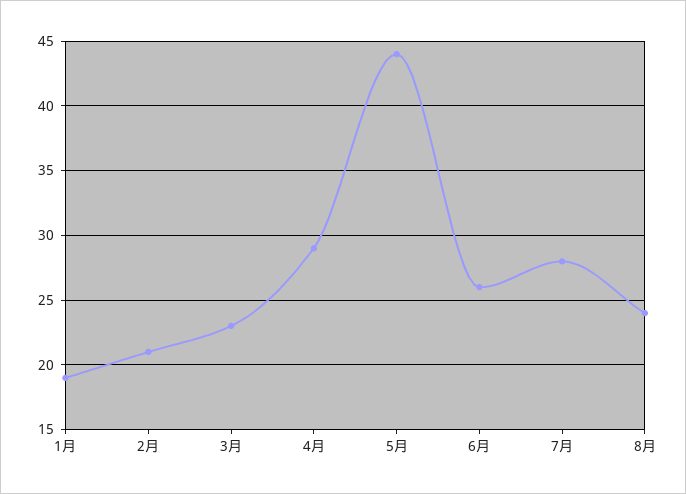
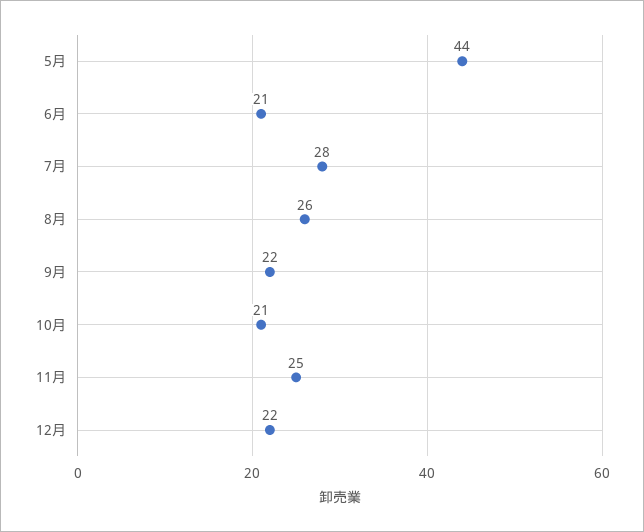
1月: 19 -> none
2月: 21 -> none
3月: 23 -> none
4月: 29 -> none
6月: 26 -> 21
8月: 24 -> 26
9月: none -> 22
10月: none -> 21
11月: none -> 25
12月: none -> 22

